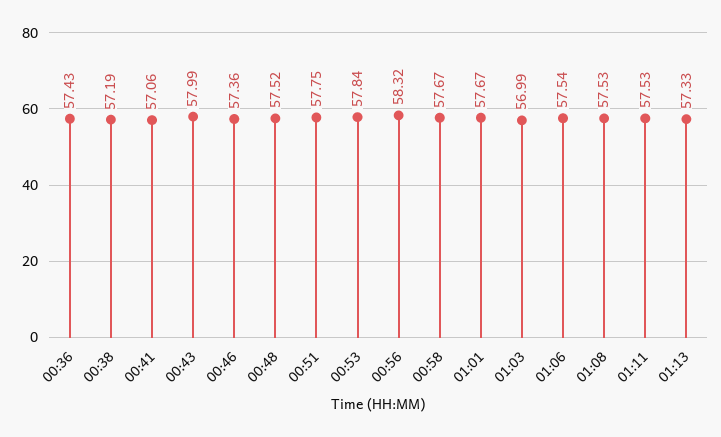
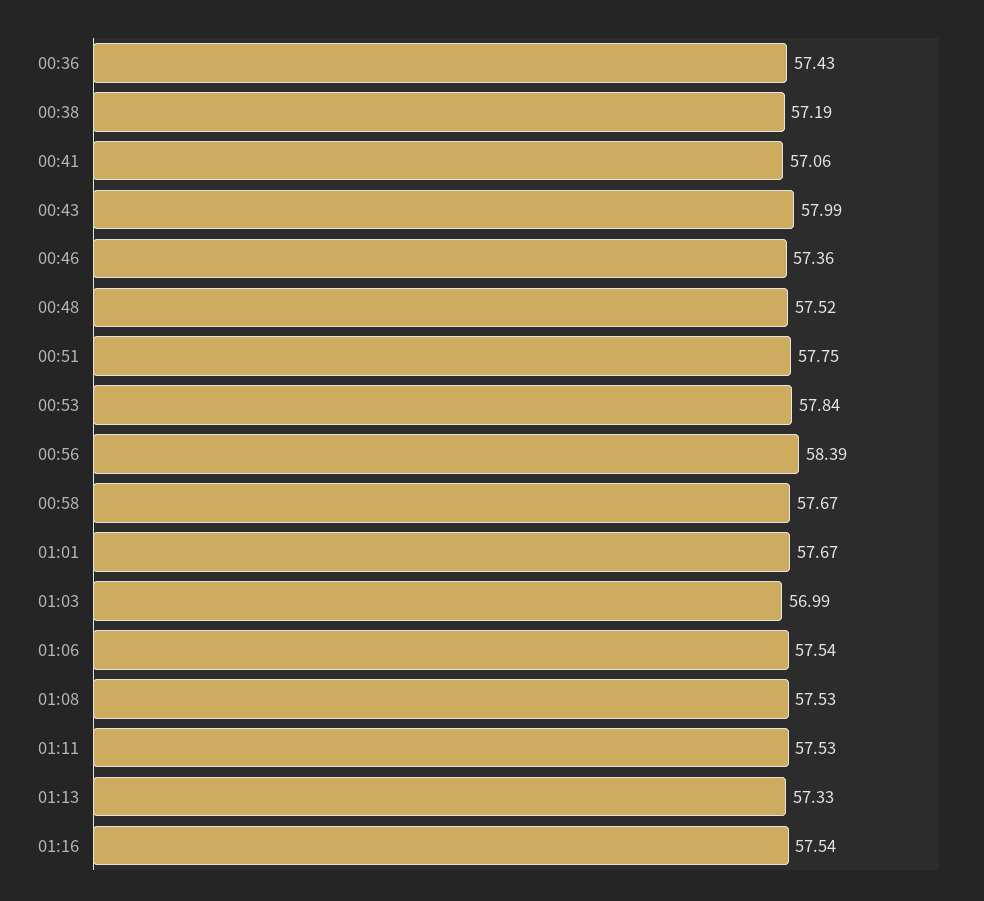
00:56: 58.32 -> 58.39
01:16: none -> 57.54

